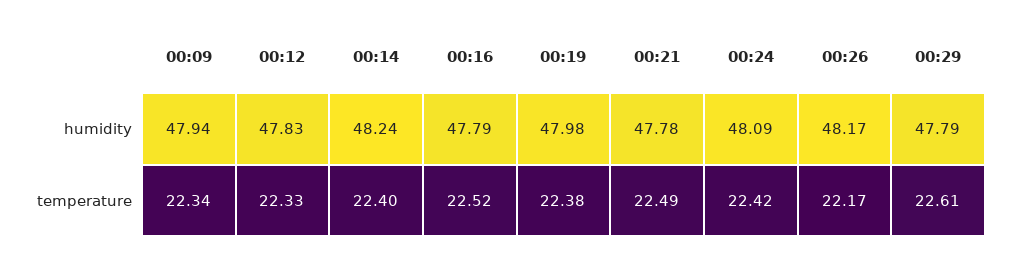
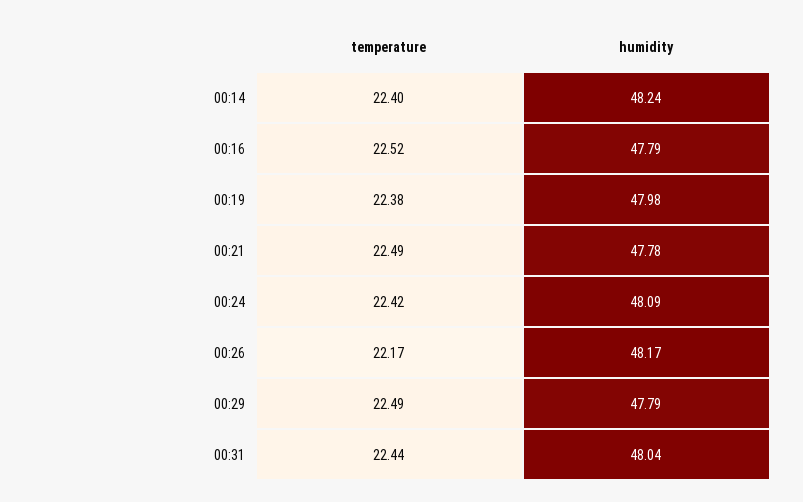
00:09, humidity: 47.94 -> none
00:12, humidity: 47.83 -> none
00:09, temperature: 22.34 -> none
00:12, temperature: 22.33 -> none
00:29, temperature: 22.61 -> 22.49
00:31, temperature: none -> 22.44
00:31, humidity: none -> 48.04

